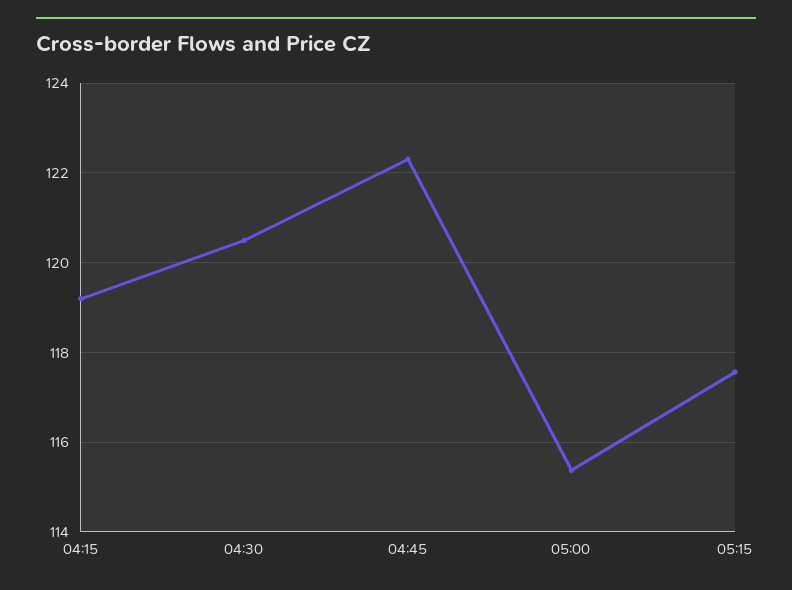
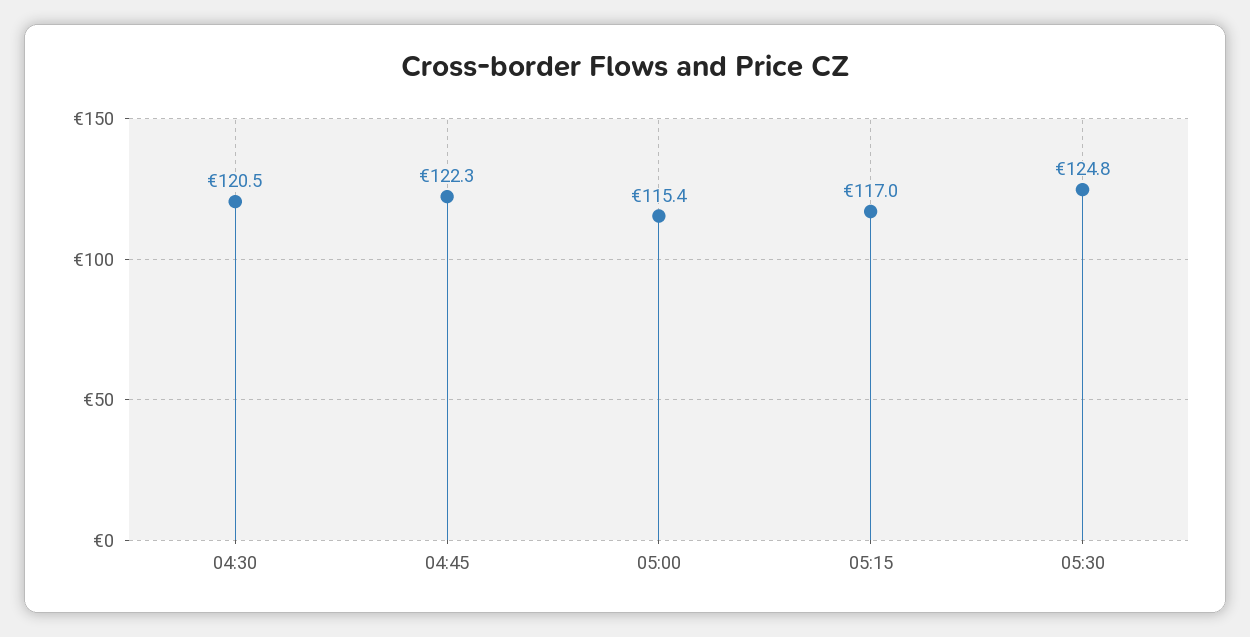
04:15: 119.2 -> none
05:15: 117.6 -> 117
05:30: none -> 124.8

